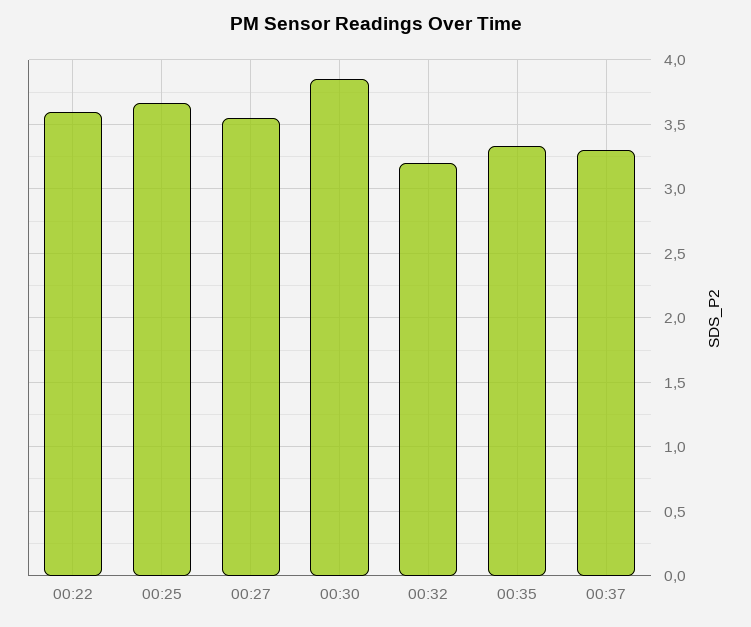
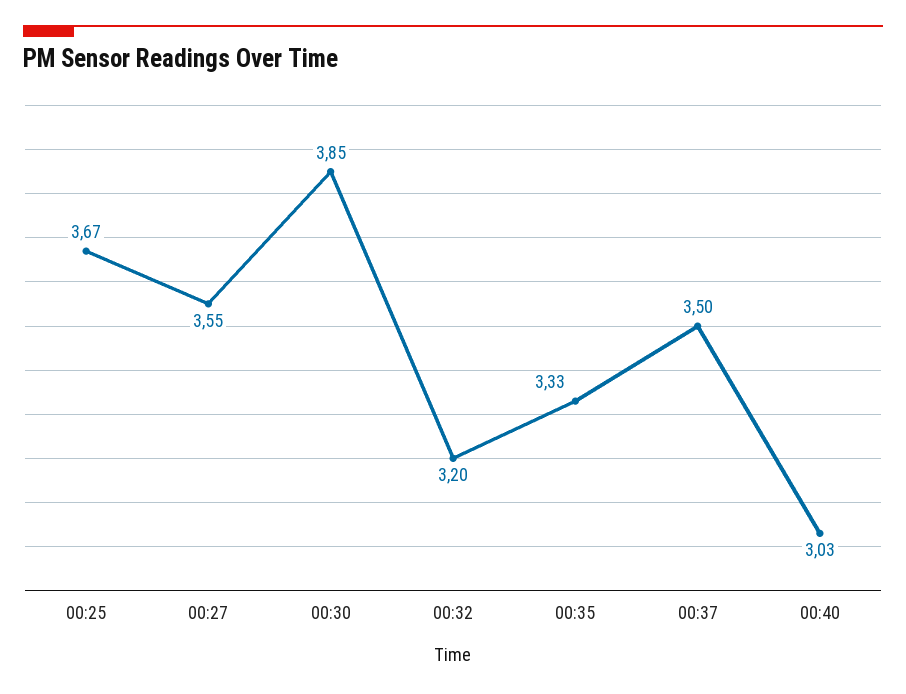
00:22: 3.6 -> none
00:37: 3.3 -> 3.5
00:40: none -> 3.03

